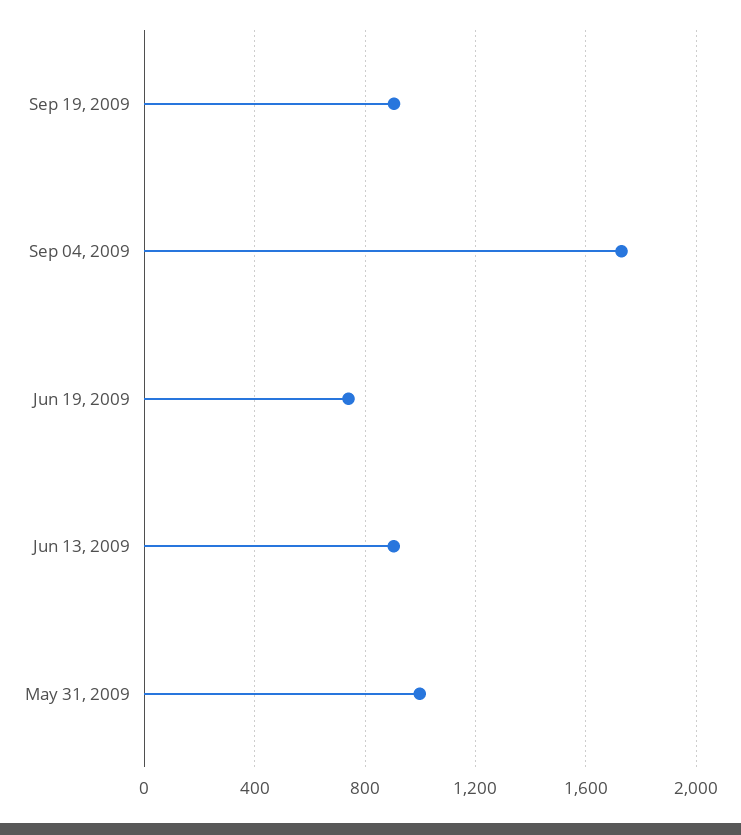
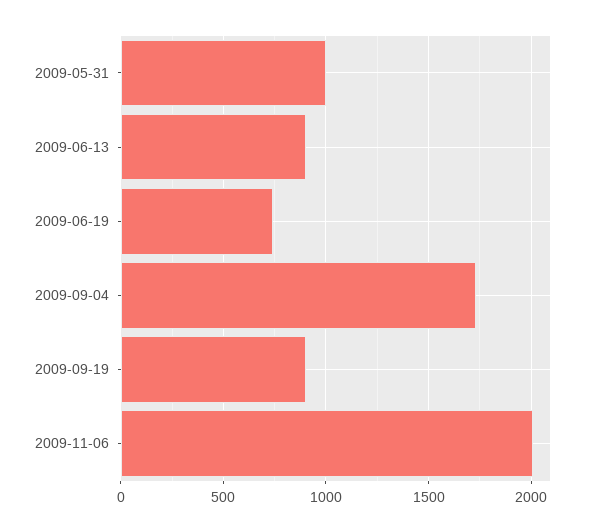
2009-11-06: none -> 2000

